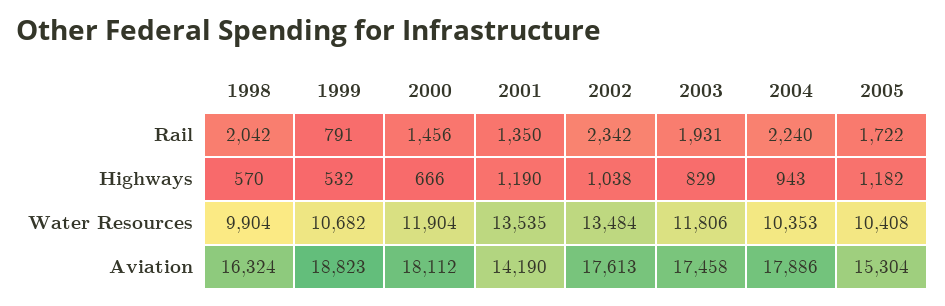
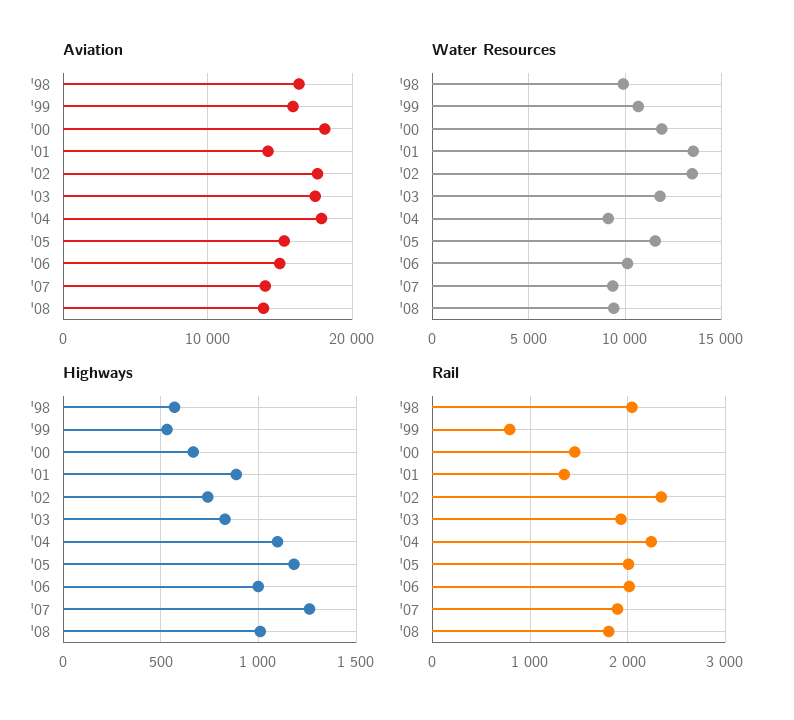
Rail, 2005: 1722 -> 2000
Highways, 2001: 1190 -> 900
Highways, 2002: 1038 -> 750
Highways, 2004: 943 -> 1100
Water Resources, 2004: 10353 -> 9000
Water Resources, 2005: 10408 -> 11500
Aviation, 1999: 18823 -> 16000
Aviation, '06: none -> 15000
Aviation, '07: none -> 14000
Aviation, '08: none -> 14000
Water Resources, '06: none -> 10000
Water Resources, '07: none -> 9500
Water Resources, '08: none -> 9500
Highways, '06: none -> 1000
Highways, '07: none -> 1250
Highways, '08: none -> 1000
Rail, '06: none -> 2000
Rail, '07: none -> 1900
Rail, '08: none -> 1800

